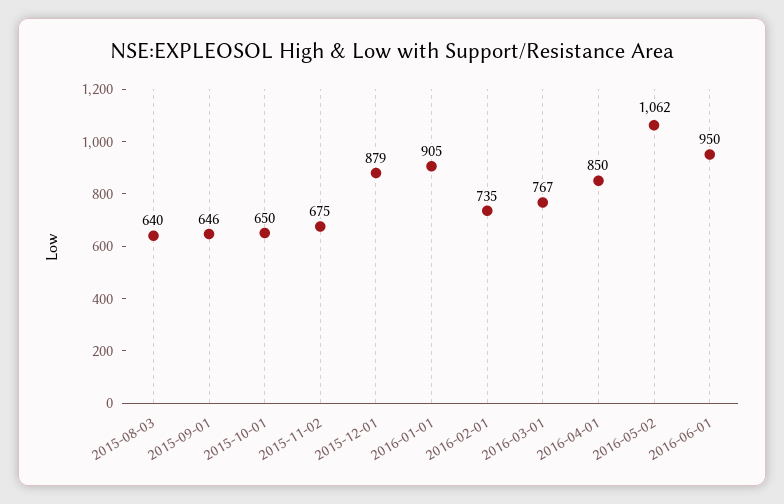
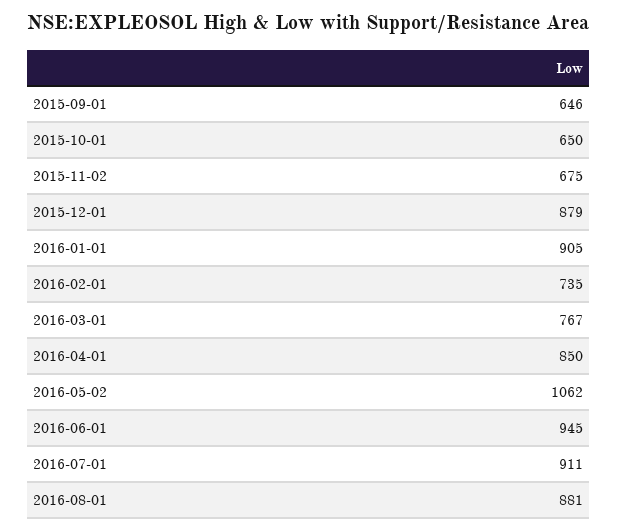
2015-08-03: 640 -> none
2016-06-01: 950 -> 945
2016-07-01: none -> 911
2016-08-01: none -> 881

